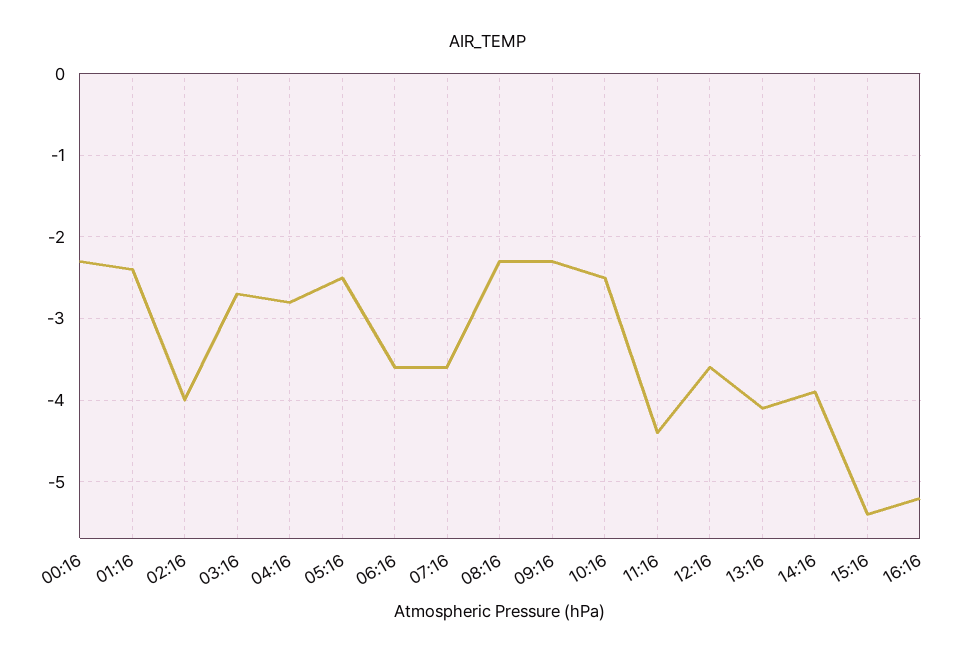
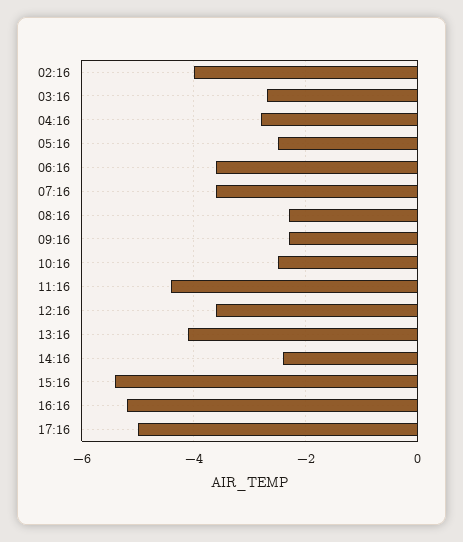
00:16: -2.3 -> none
01:16: -2.4 -> none
14:16: -3.9 -> -2.5
17:16: none -> -5

